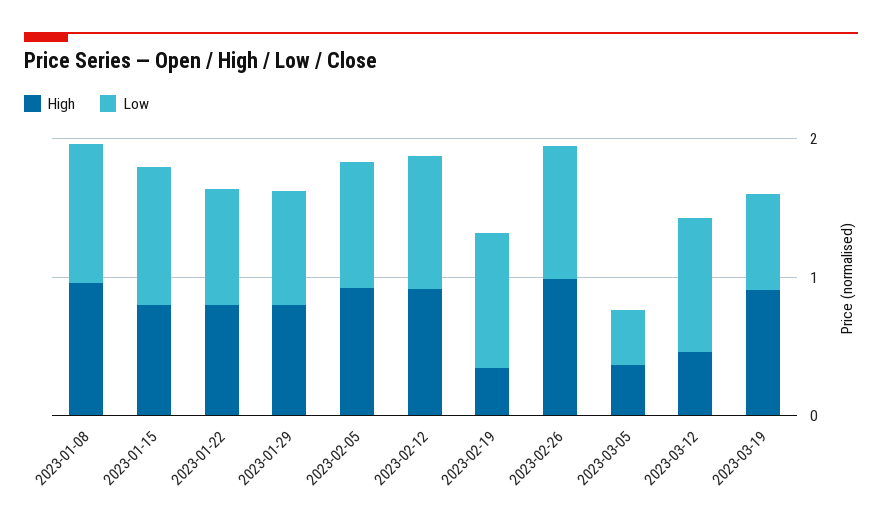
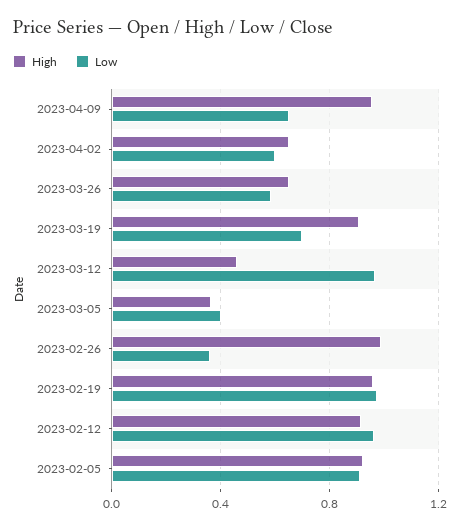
High, 2023-01-08: 1 -> none
Low, 2023-01-08: 1 -> none
High, 2023-01-15: 0.8 -> none
Low, 2023-01-15: 1 -> none
High, 2023-01-22: 0.8 -> none
Low, 2023-01-22: 0.8 -> none
High, 2023-01-29: 0.8 -> none
Low, 2023-01-29: 0.8 -> none
High, 2023-02-19: 0.4 -> 0.95
Low, 2023-02-26: 1 -> 0.35
High, 2023-04-09: none -> 0.95
Low, 2023-04-09: none -> 0.65
High, 2023-04-02: none -> 0.65
Low, 2023-04-02: none -> 0.6
High, 2023-03-26: none -> 0.65
Low, 2023-03-26: none -> 0.6

